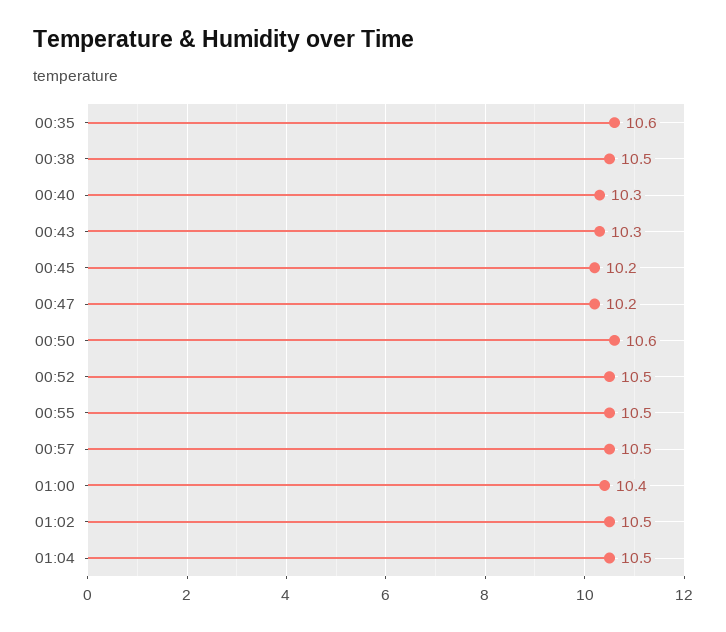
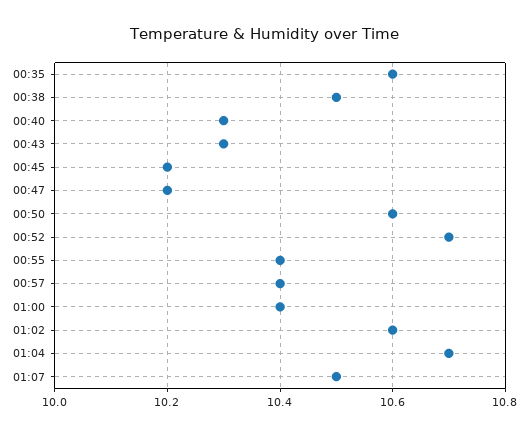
00:52: 10.5 -> 10.7
00:55: 10.5 -> 10.4
00:57: 10.5 -> 10.4
01:02: 10.5 -> 10.6
01:04: 10.5 -> 10.7
01:07: none -> 10.5

